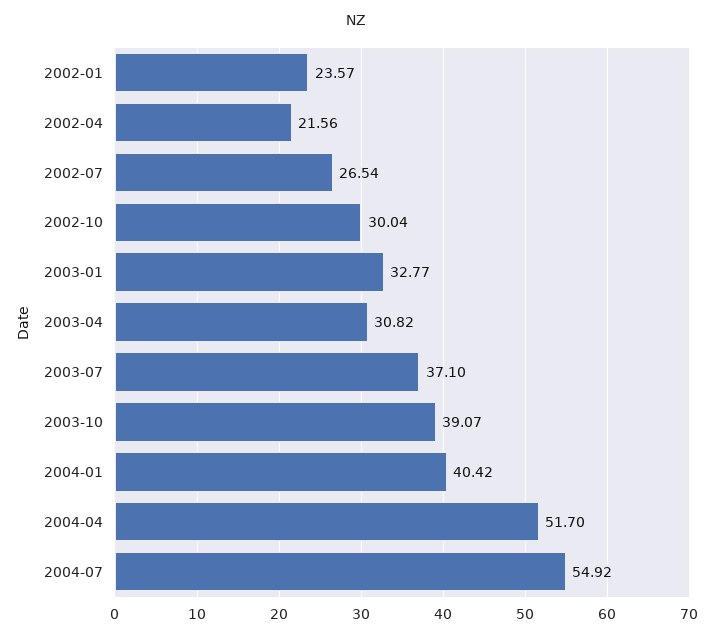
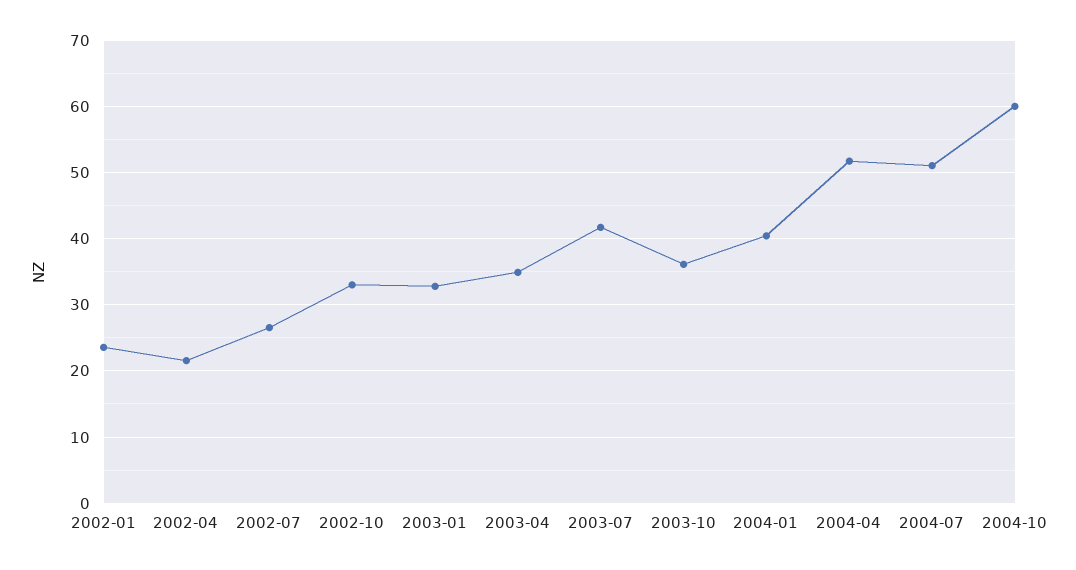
2002-10: 30.04 -> 33
2003-04: 30.82 -> 35
2003-07: 37.1 -> 42
2003-10: 39.07 -> 36
2004-07: 54.92 -> 51
2004-10: none -> 60

